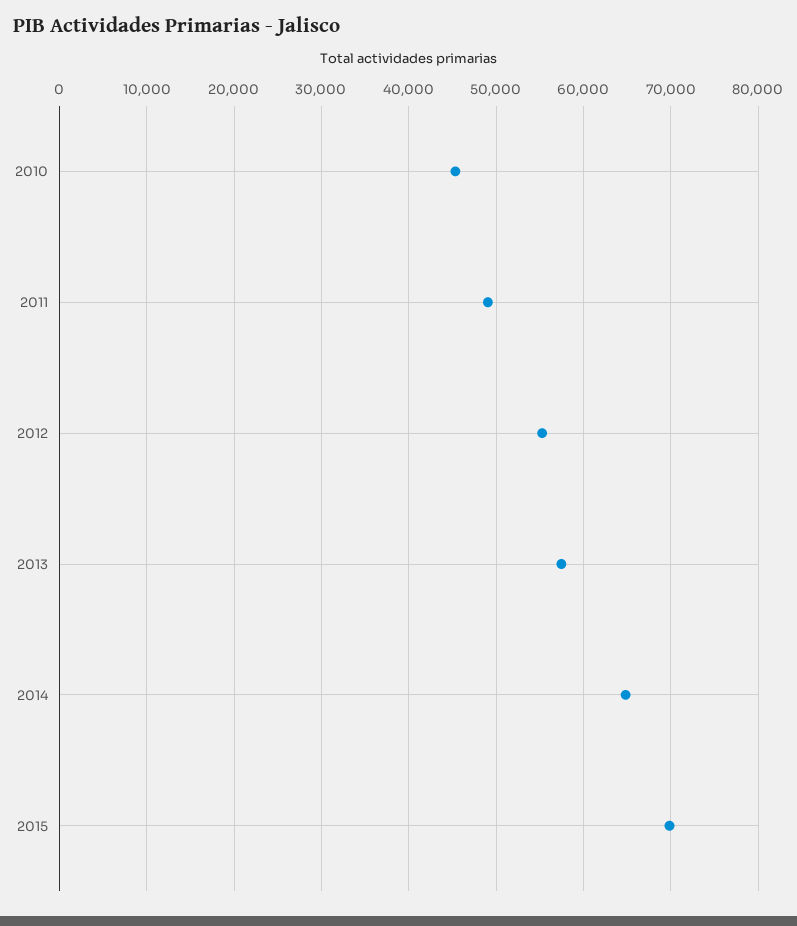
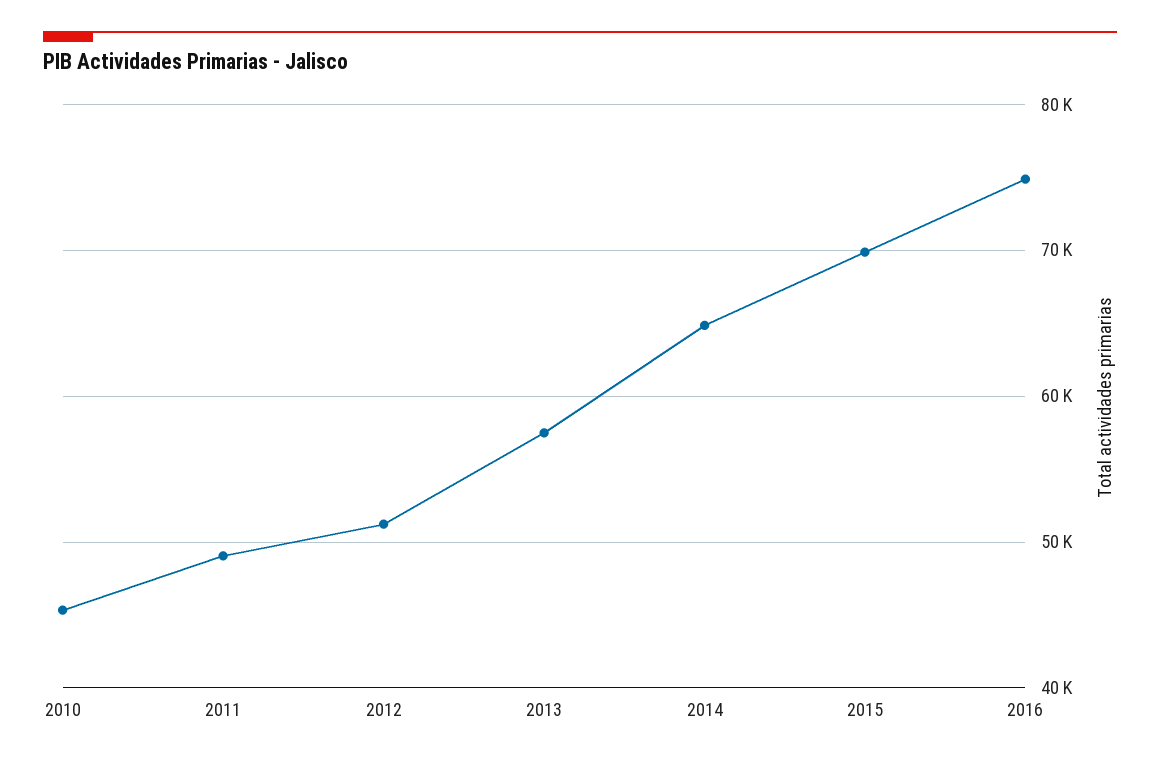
2012: 55000 -> 51000
2016: none -> 75000

